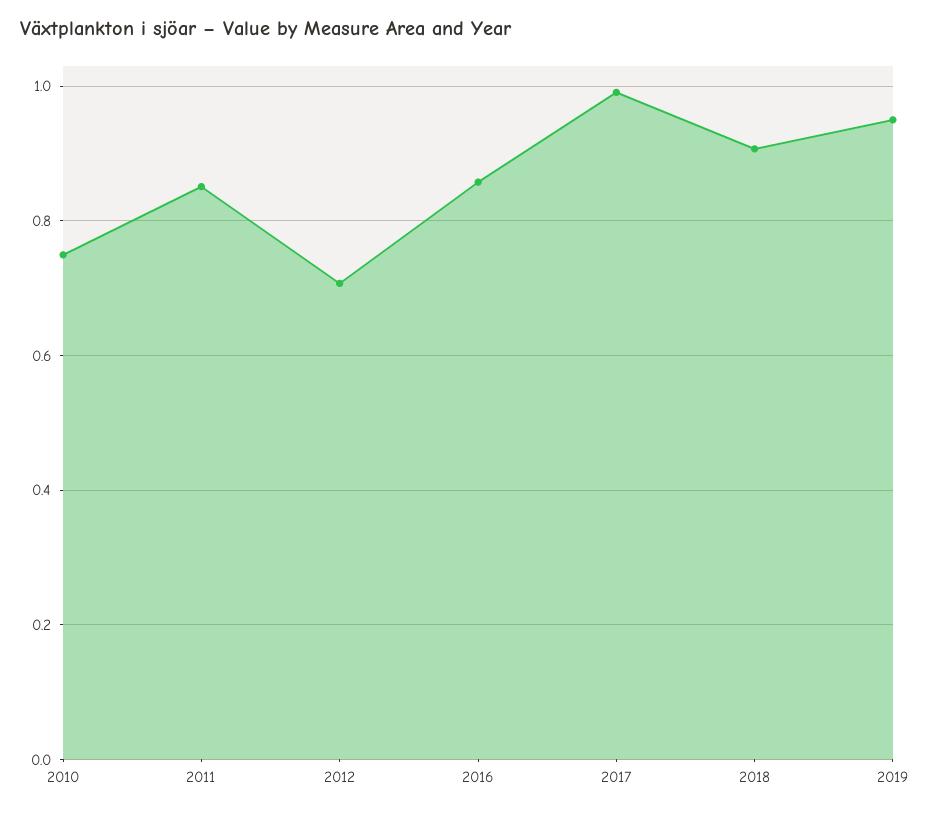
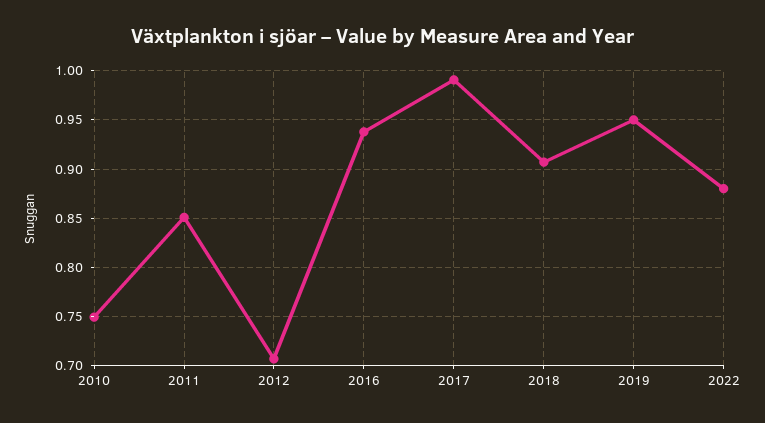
2016: 0.86 -> 0.94
2022: none -> 0.88

